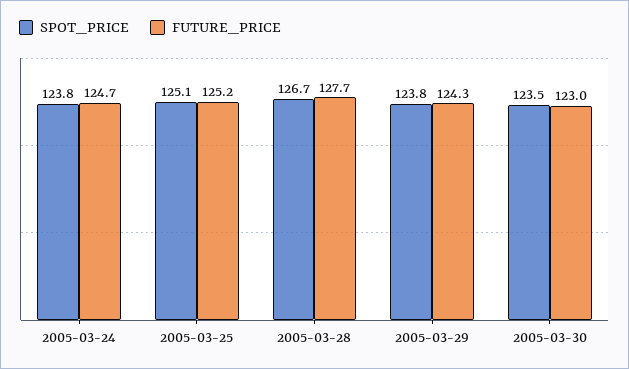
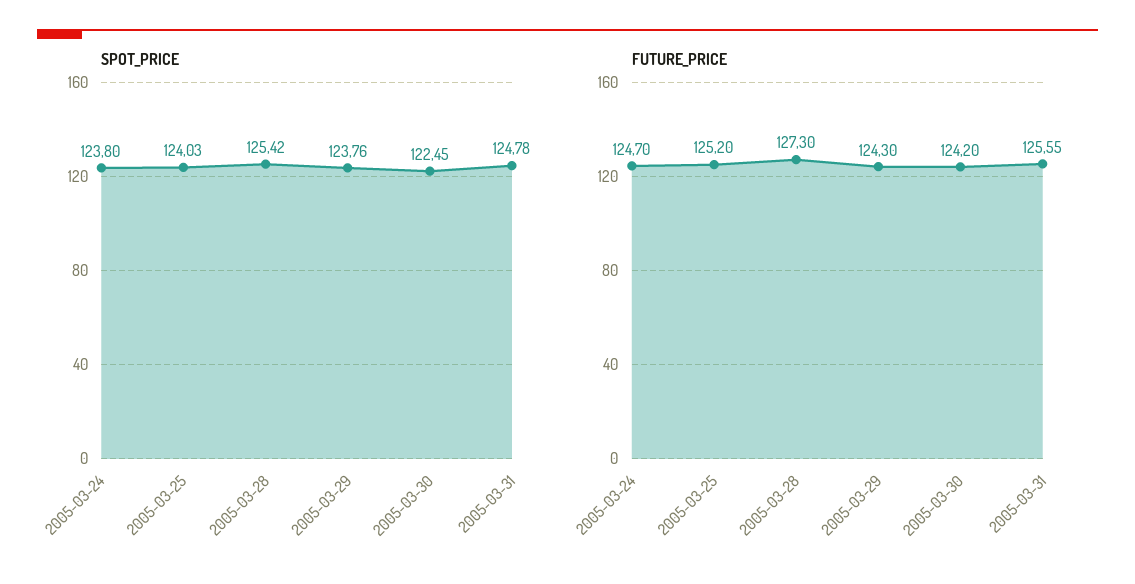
SPOT_PRICE, 2005-03-25: 125.1 -> 124.03
SPOT_PRICE, 2005-03-28: 126.7 -> 125.42
FUTURE_PRICE, 2005-03-28: 127.7 -> 127.3
SPOT_PRICE, 2005-03-30: 123.5 -> 122.45
FUTURE_PRICE, 2005-03-30: 123 -> 124.2
SPOT_PRICE, 2005-03-31: none -> 124.78
FUTURE_PRICE, 2005-03-31: none -> 125.55

